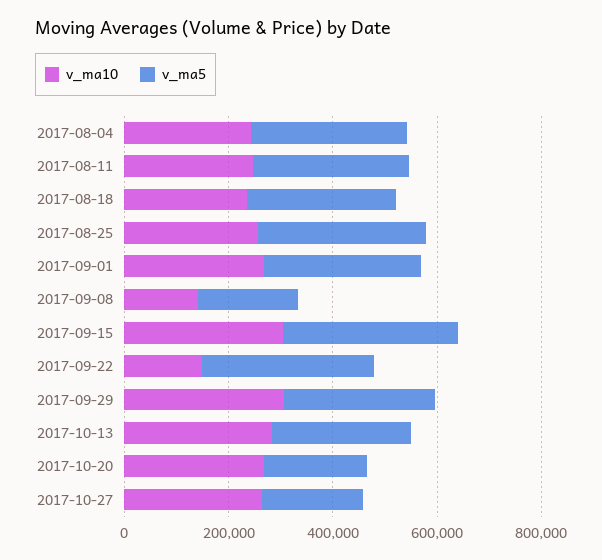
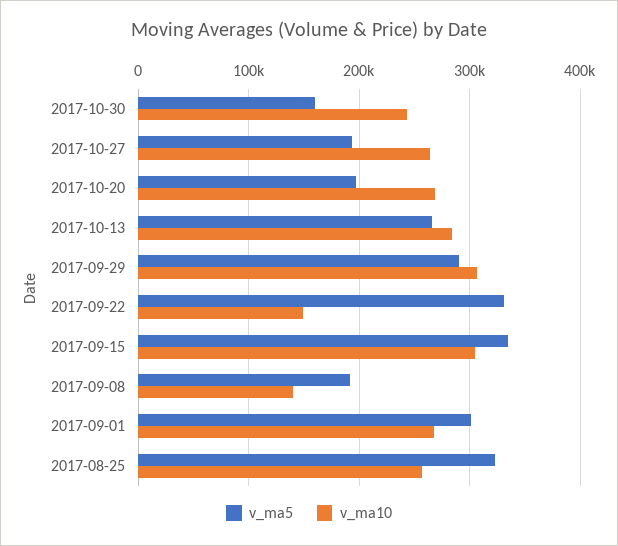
v_ma10, 2017-08-04: 250000 -> none
v_ma5, 2017-08-04: 300000 -> none
v_ma10, 2017-08-11: 250000 -> none
v_ma5, 2017-08-11: 300000 -> none
v_ma10, 2017-08-18: 250000 -> none
v_ma5, 2017-08-18: 300000 -> none
v_ma5, 2017-10-30: none -> 160000
v_ma10, 2017-10-30: none -> 240000

